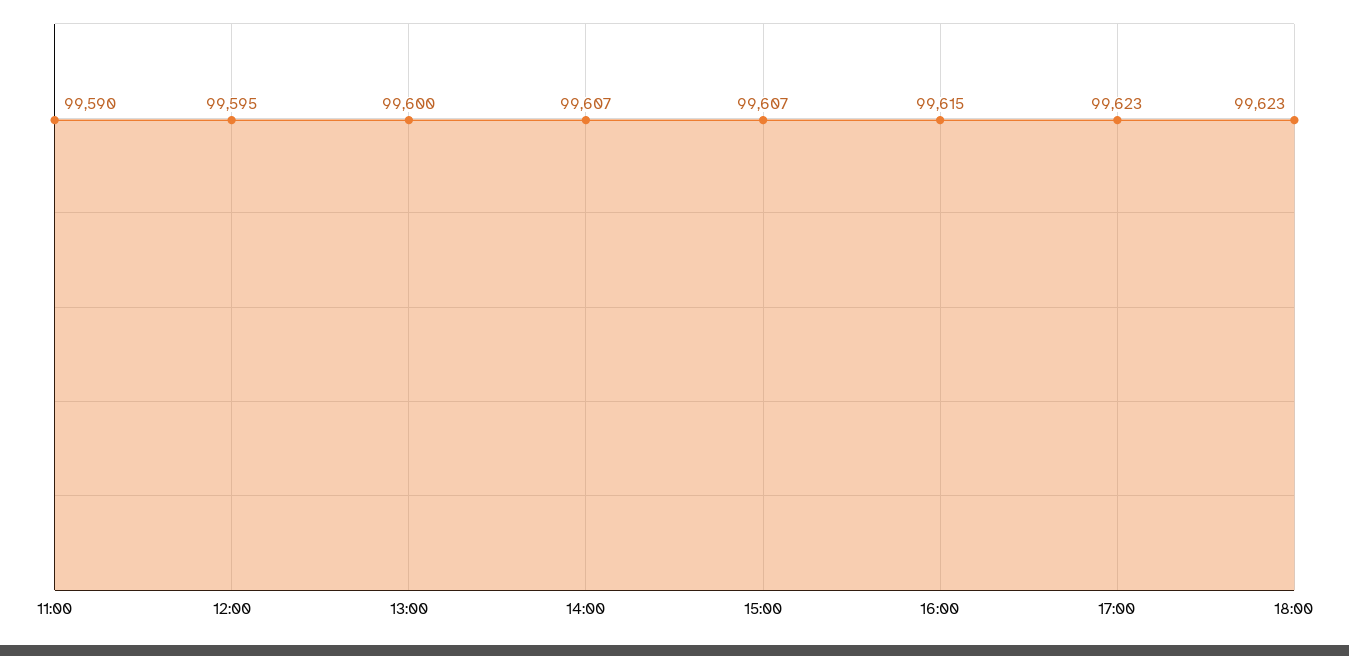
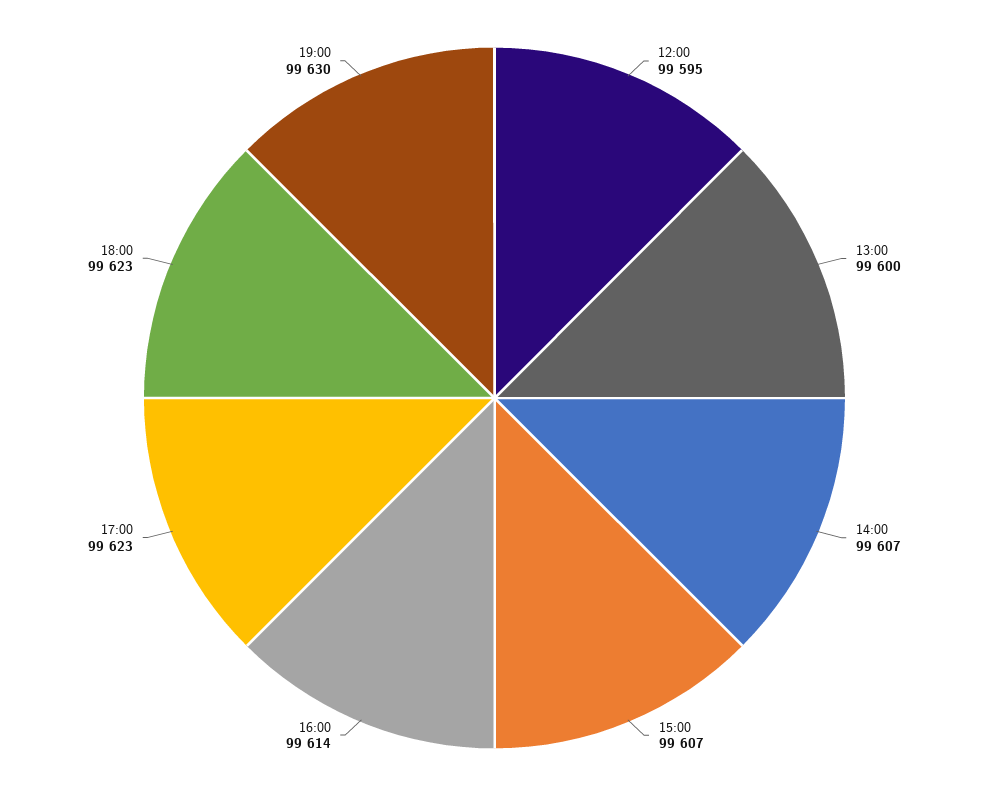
11:00: 99590 -> none
16:00: 99615 -> 99614
19:00: none -> 99630

